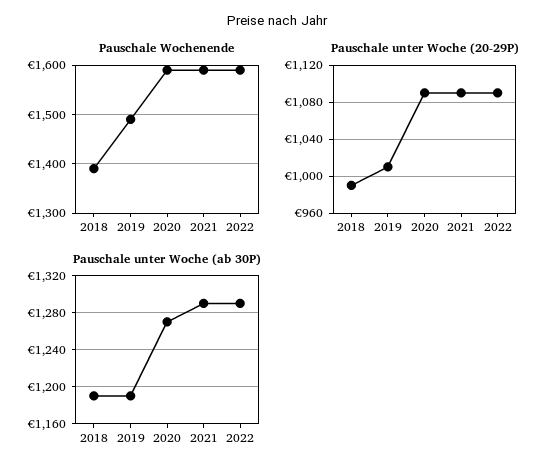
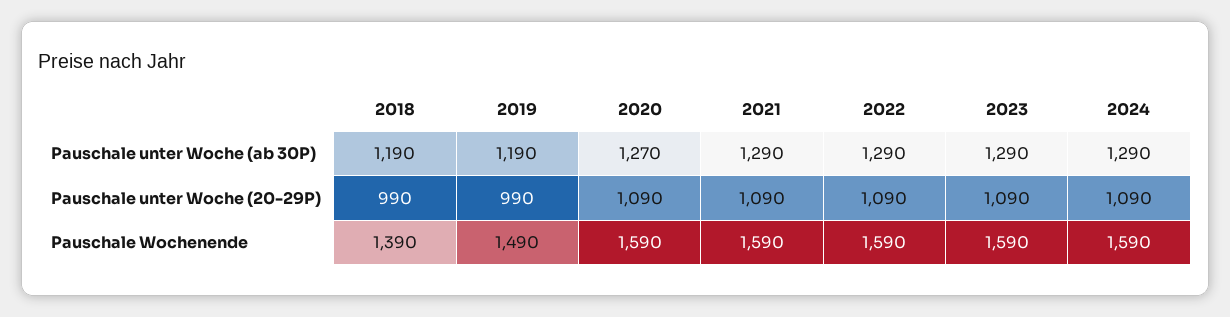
Pauschale unter Woche (20-29P), 2019: 1010 -> 990
Pauschale unter Woche (ab 30P), 2023: none -> 1290
Pauschale unter Woche (ab 30P), 2024: none -> 1290
Pauschale unter Woche (20-29P), 2023: none -> 1090
Pauschale unter Woche (20-29P), 2024: none -> 1090
Pauschale Wochenende, 2023: none -> 1590
Pauschale Wochenende, 2024: none -> 1590

